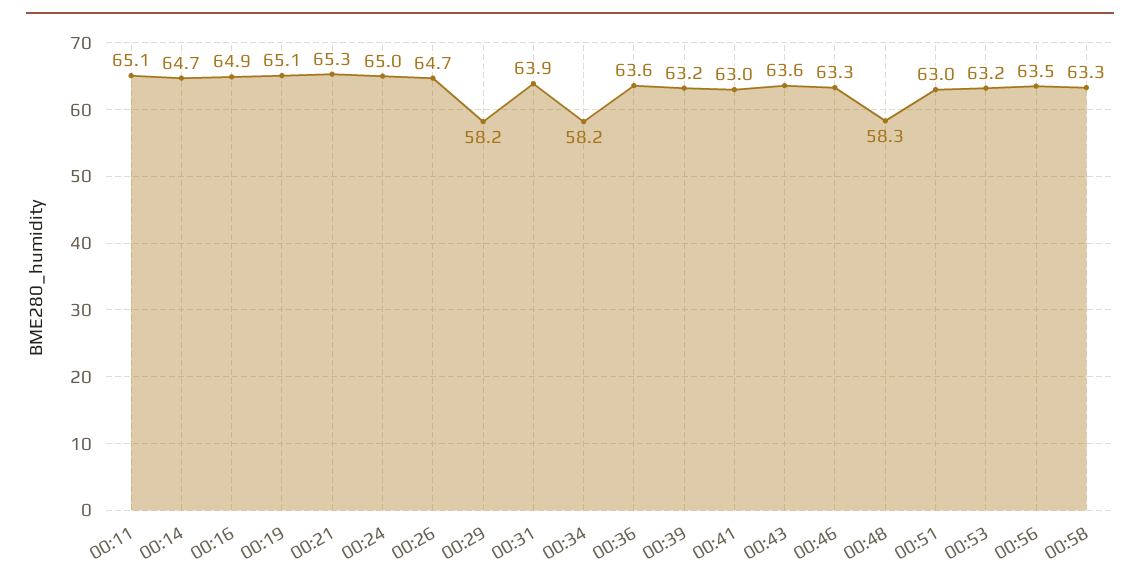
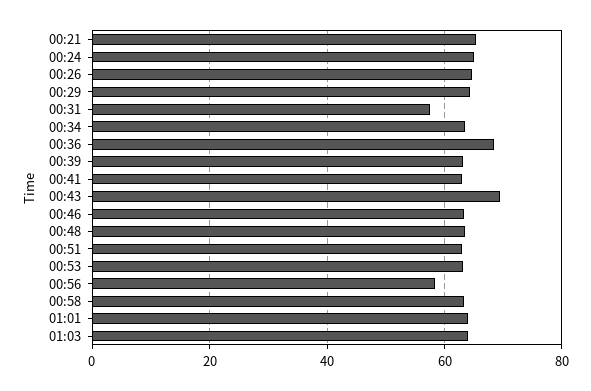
00:11: 65.1 -> none
00:14: 64.7 -> none
00:16: 64.9 -> none
00:19: 65.1 -> none
00:29: 58.2 -> 64
00:31: 63.9 -> 58
00:34: 58.2 -> 64
00:36: 63.6 -> 68
00:43: 63.6 -> 70
00:48: 58.3 -> 64
00:56: 63.5 -> 58
01:01: none -> 64
01:03: none -> 64

